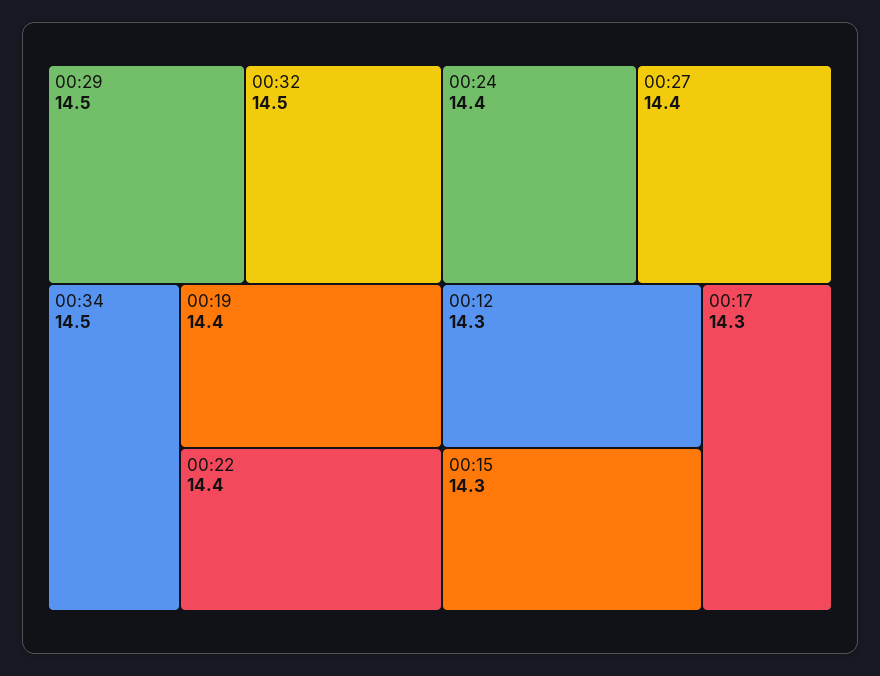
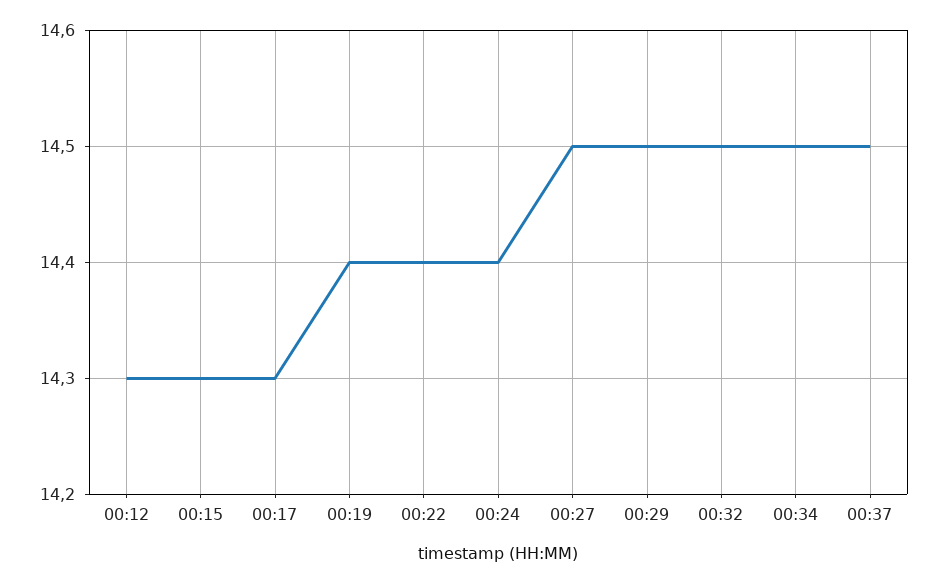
00:27: 14.4 -> 14.5
00:37: none -> 14.5

